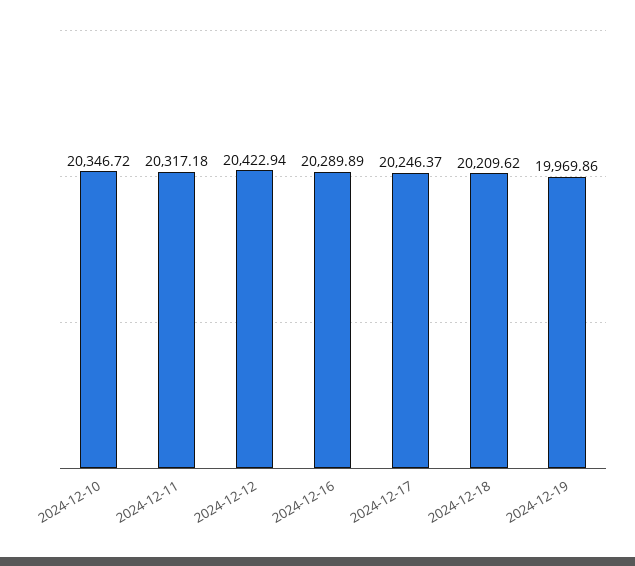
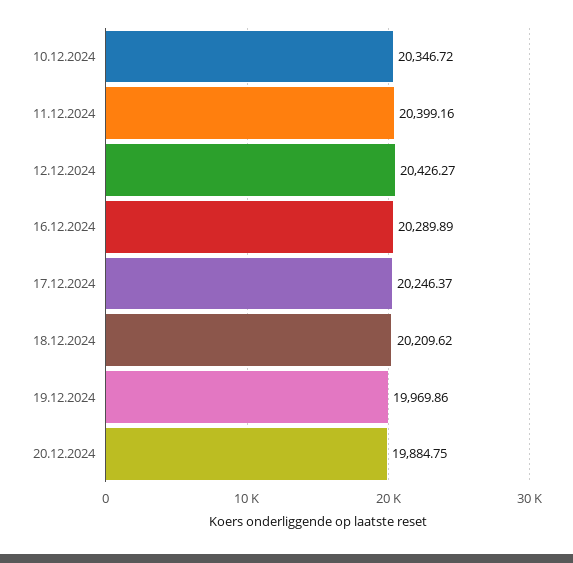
2024-12-11: 20317.18 -> 20399.16
2024-12-12: 20422.94 -> 20426.27
20.12.2024: none -> 19884.75

